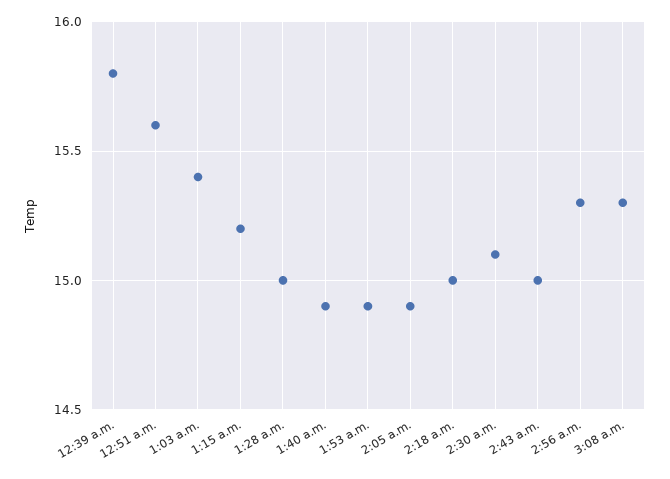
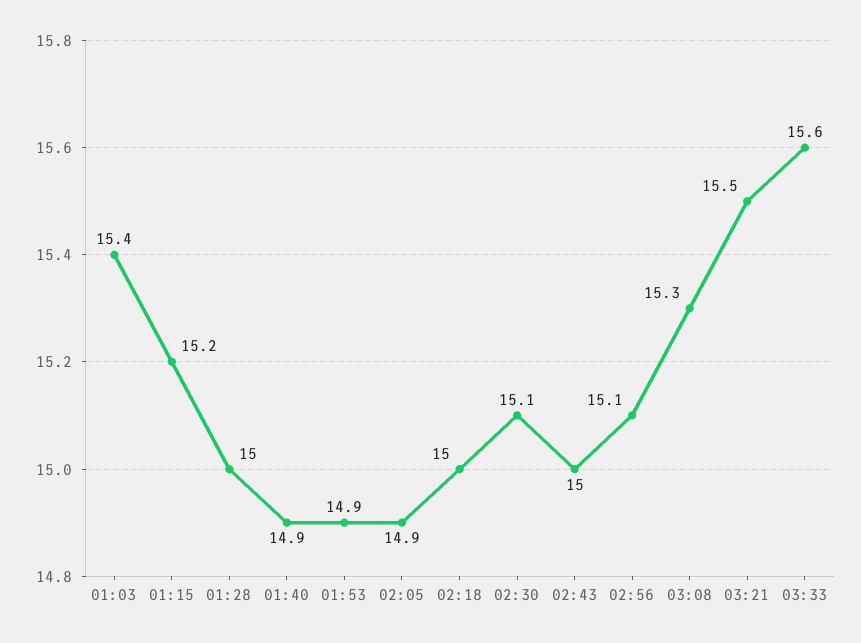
12:39 a.m.: 15.8 -> none
12:51 a.m.: 15.6 -> none
2:56 a.m.: 15.3 -> 15.1
03:21: none -> 15.5
03:33: none -> 15.6

